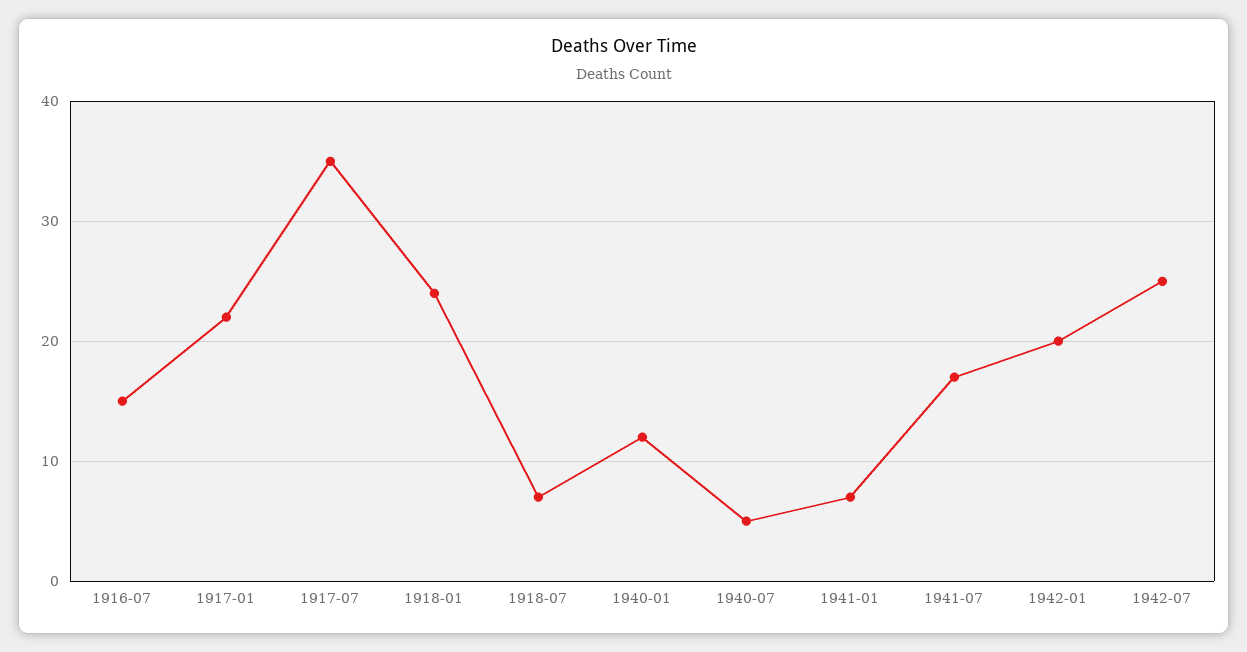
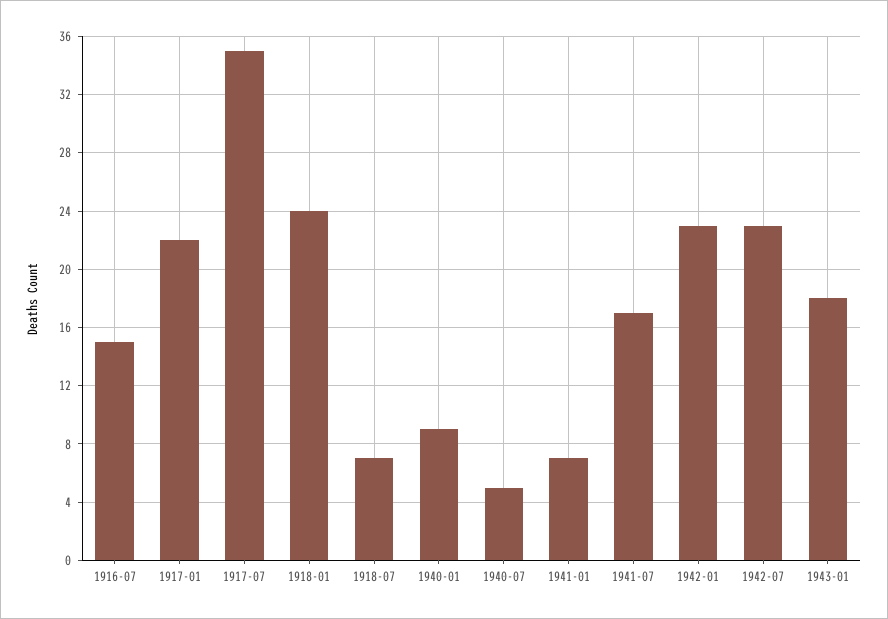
1940-01: 12 -> 9
1942-01: 20 -> 23
1942-07: 25 -> 23
1943-01: none -> 18

